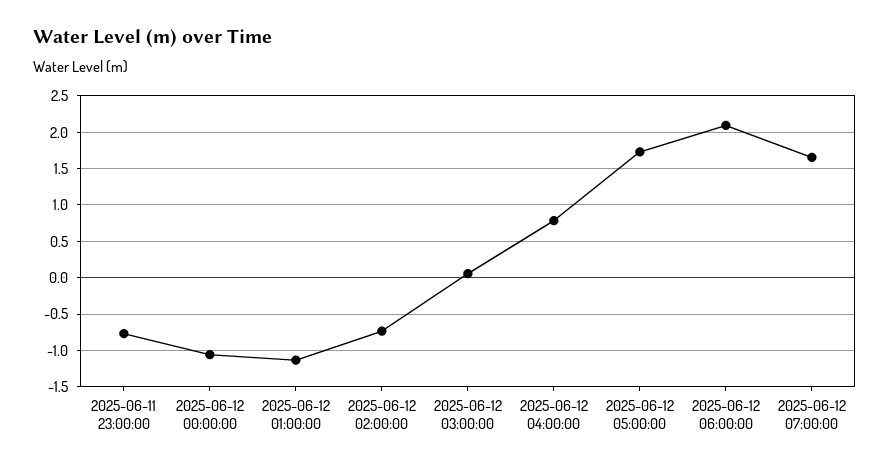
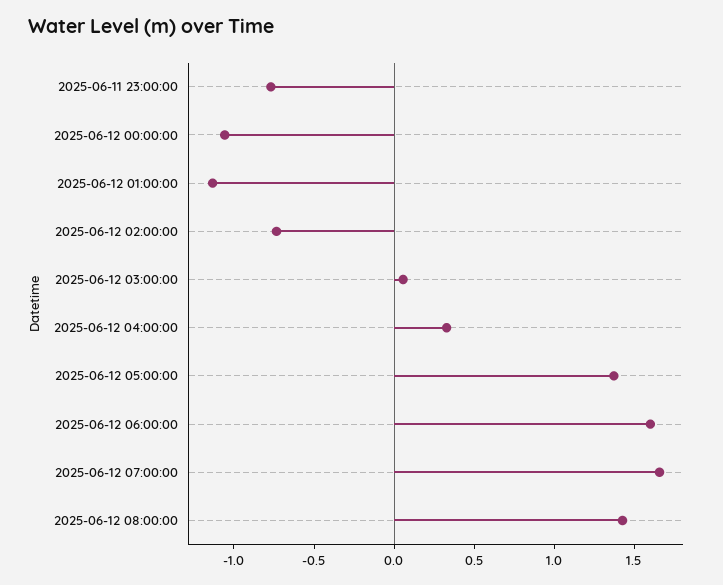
2025-06-12 04:00:00: 0.8 -> 0.3
2025-06-12 05:00:00: 1.7 -> 1.4
2025-06-12 06:00:00: 2.1 -> 1.6
2025-06-12 08:00:00: none -> 1.4

